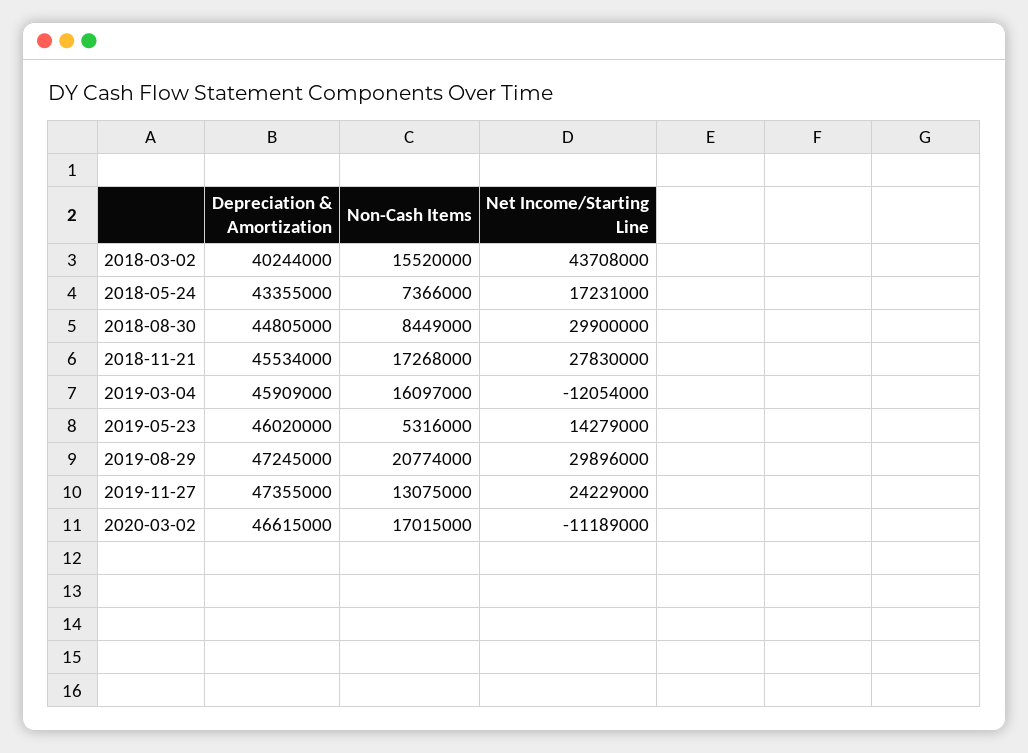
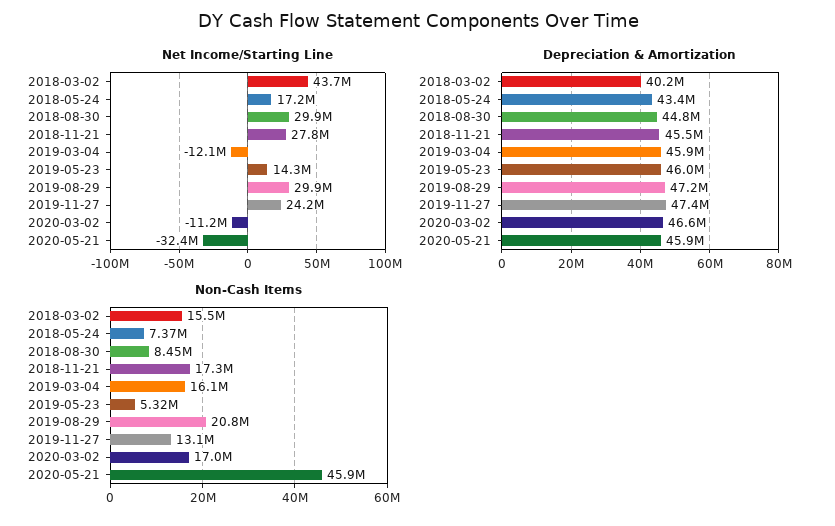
Net Income/Starting Line, 2020-05-21: none -> -32400000
Depreciation & Amortization, 2020-05-21: none -> 45900000
Non-Cash Items, 2020-05-21: none -> 45900000

